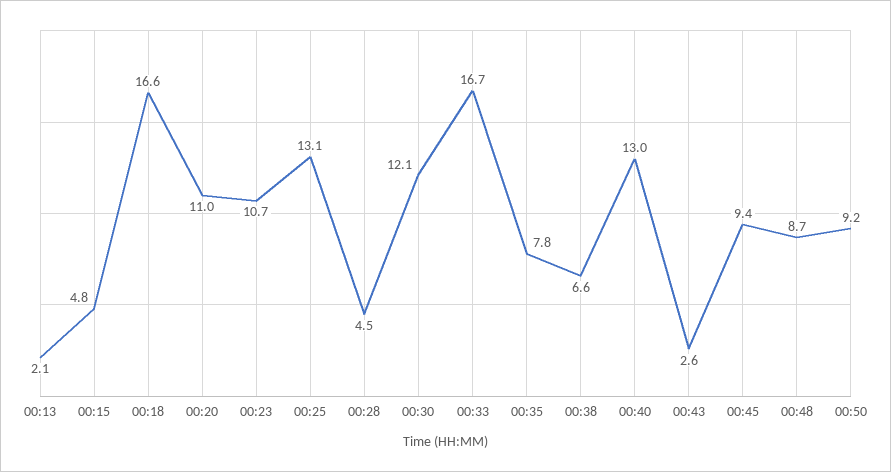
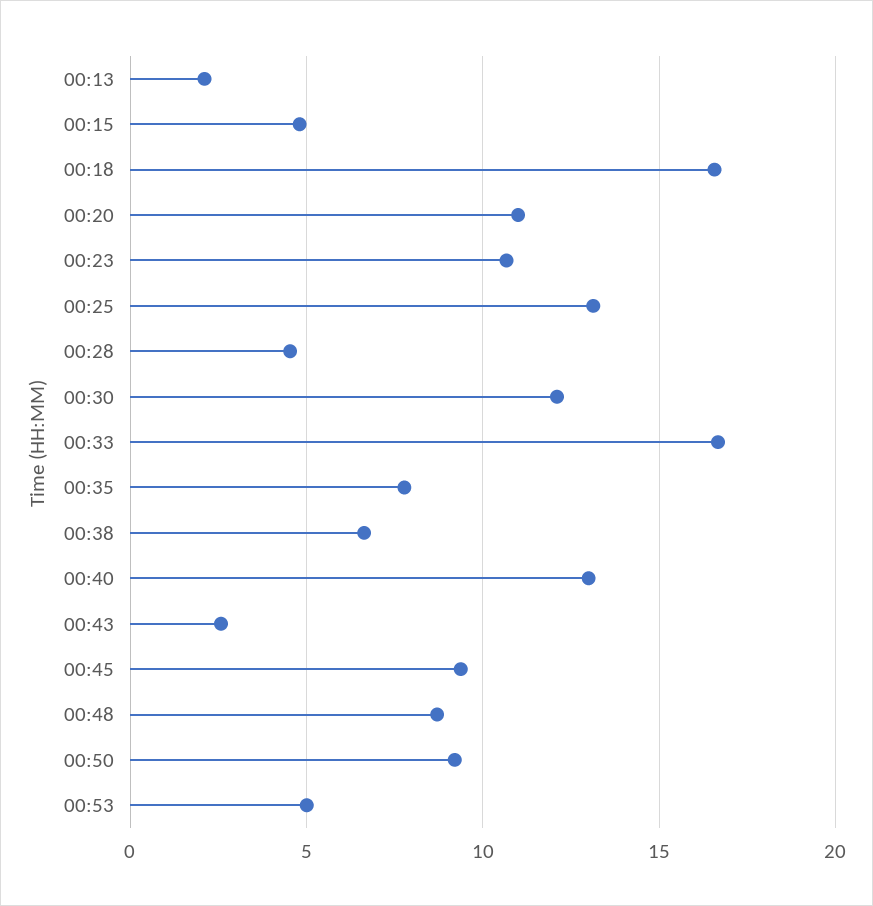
00:53: none -> 5

